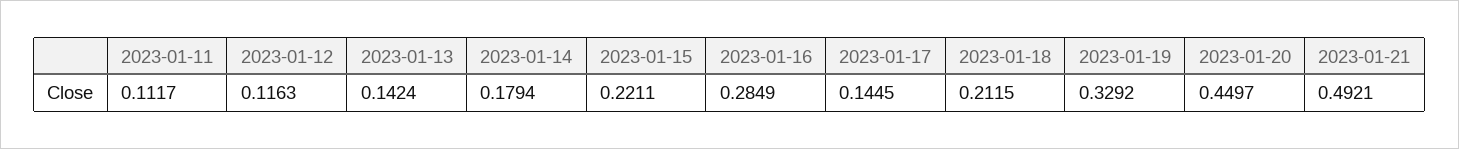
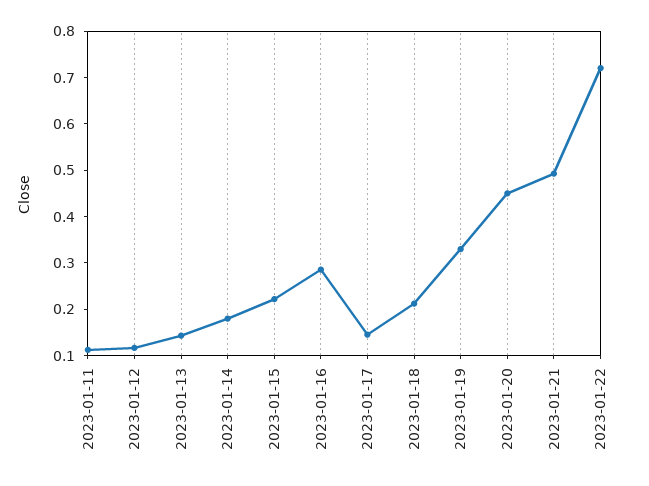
2023-01-22: none -> 0.72

